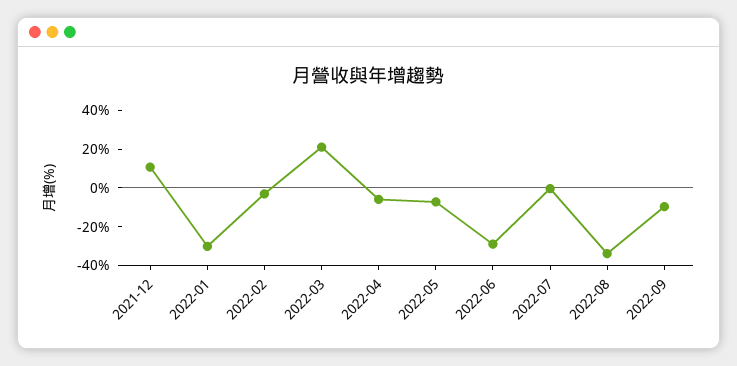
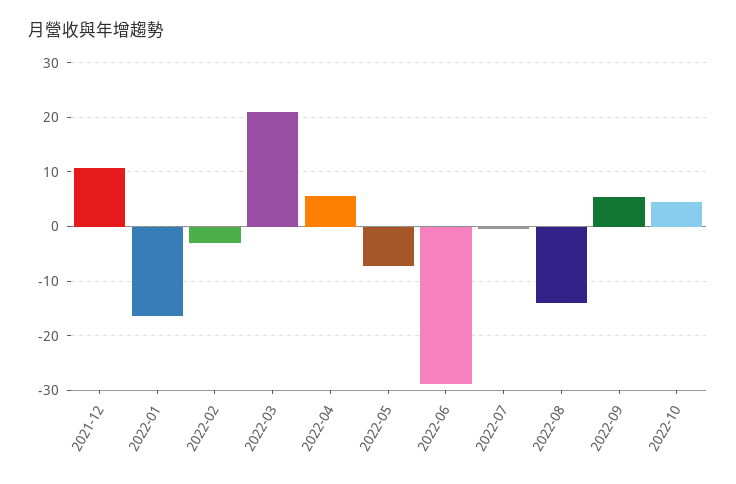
2022-01: -30 -> -16
2022-04: -5 -> 6
2022-08: -35 -> -14
2022-09: -10 -> 6
2022-10: none -> 4

